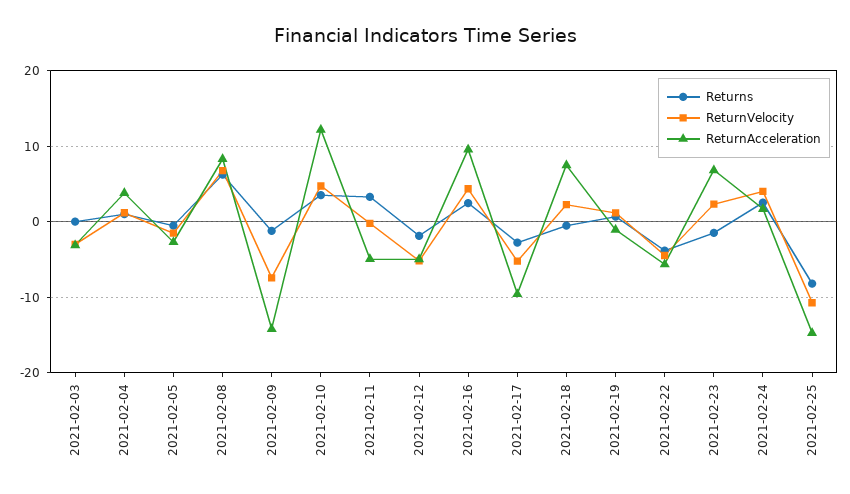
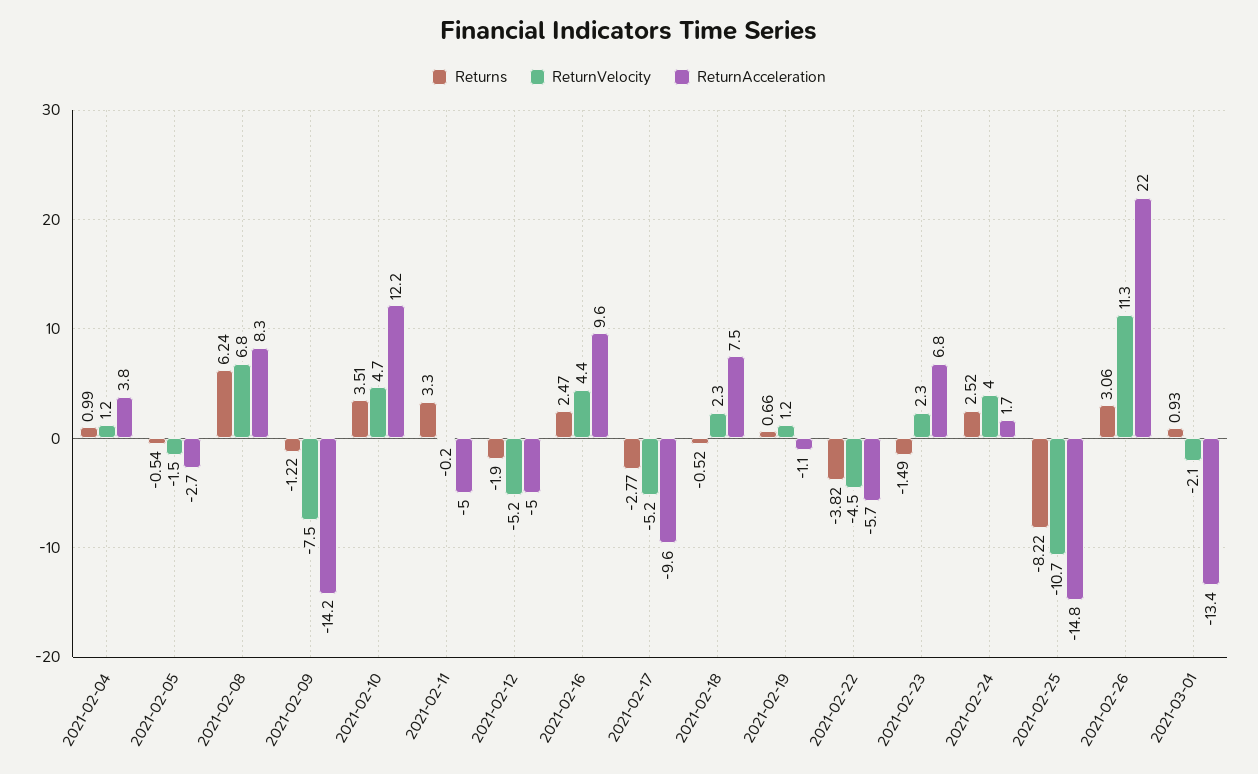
Returns, 2021-02-03: 0 -> none
ReturnVelocity, 2021-02-03: -3 -> none
ReturnAcceleration, 2021-02-03: -3 -> none
Returns, 2021-02-26: none -> 3.06
ReturnVelocity, 2021-02-26: none -> 11.3
ReturnAcceleration, 2021-02-26: none -> 22
Returns, 2021-03-01: none -> 0.93
ReturnVelocity, 2021-03-01: none -> -2.1
ReturnAcceleration, 2021-03-01: none -> -13.4

